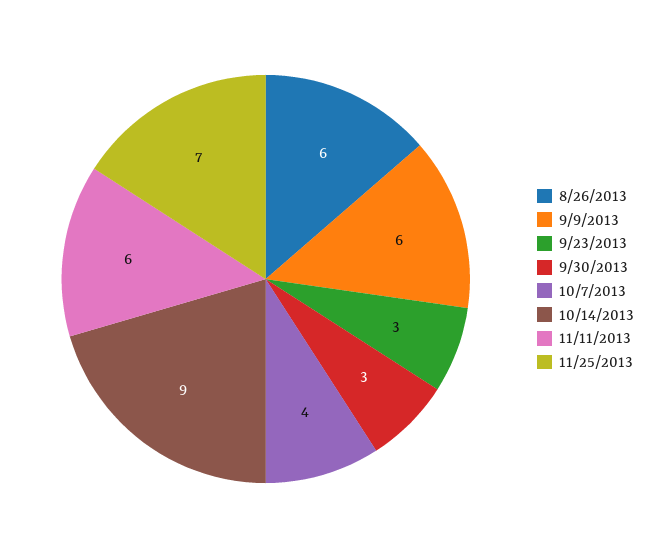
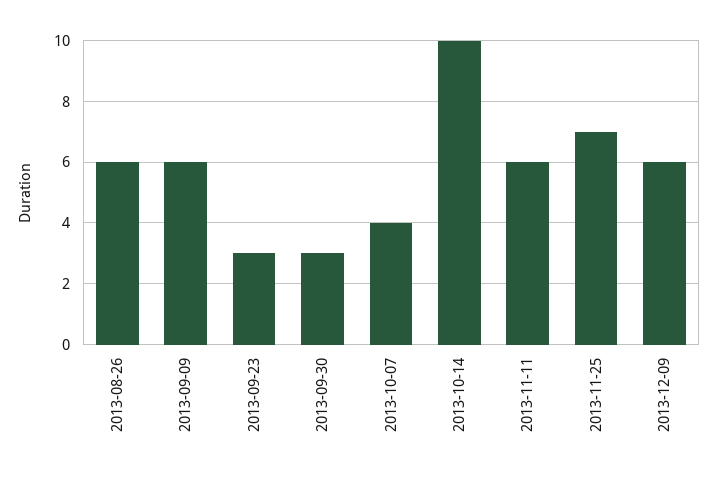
10/14/2013: 9 -> 10
2013-12-09: none -> 6

